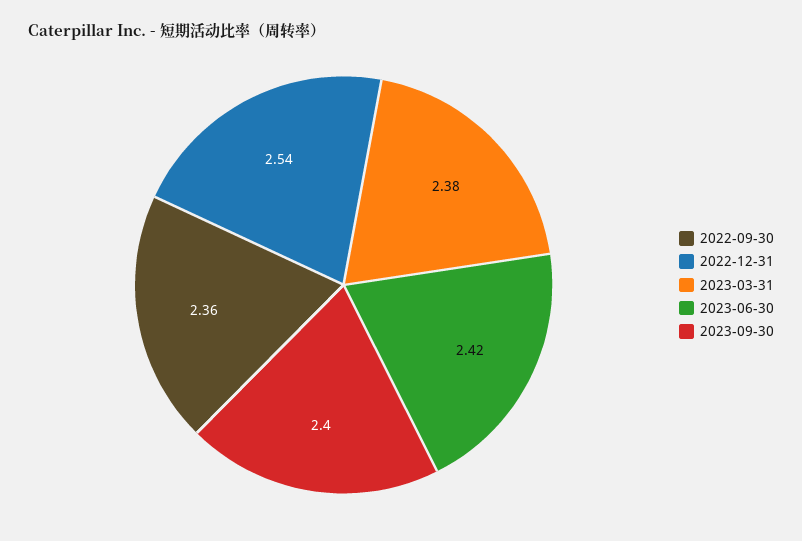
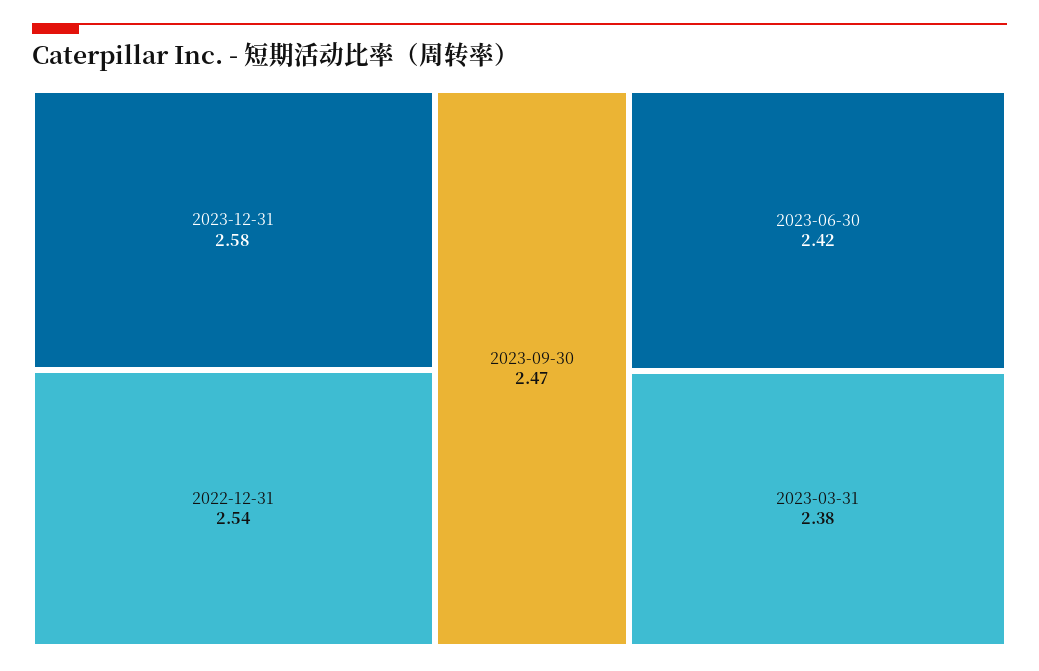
2022-09-30: 2.36 -> none
2023-09-30: 2.4 -> 2.47
2023-12-31: none -> 2.58

